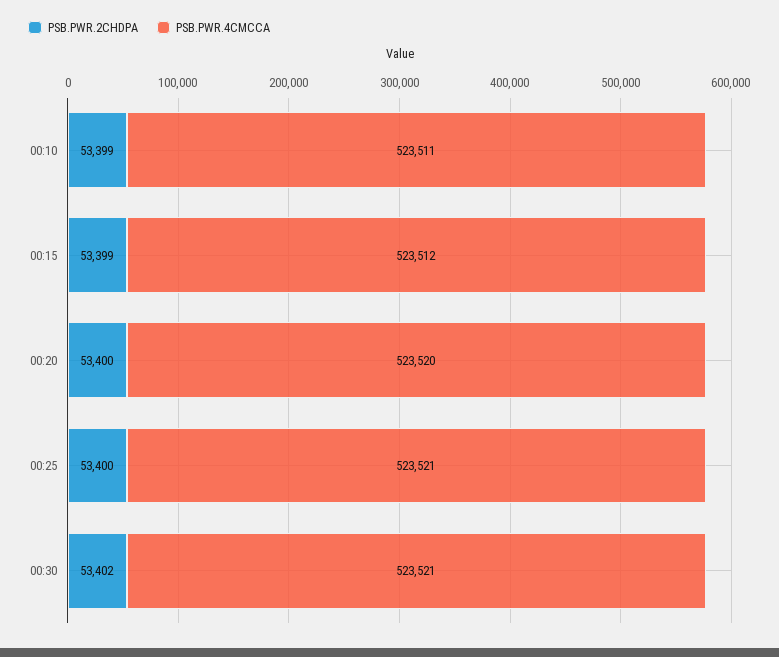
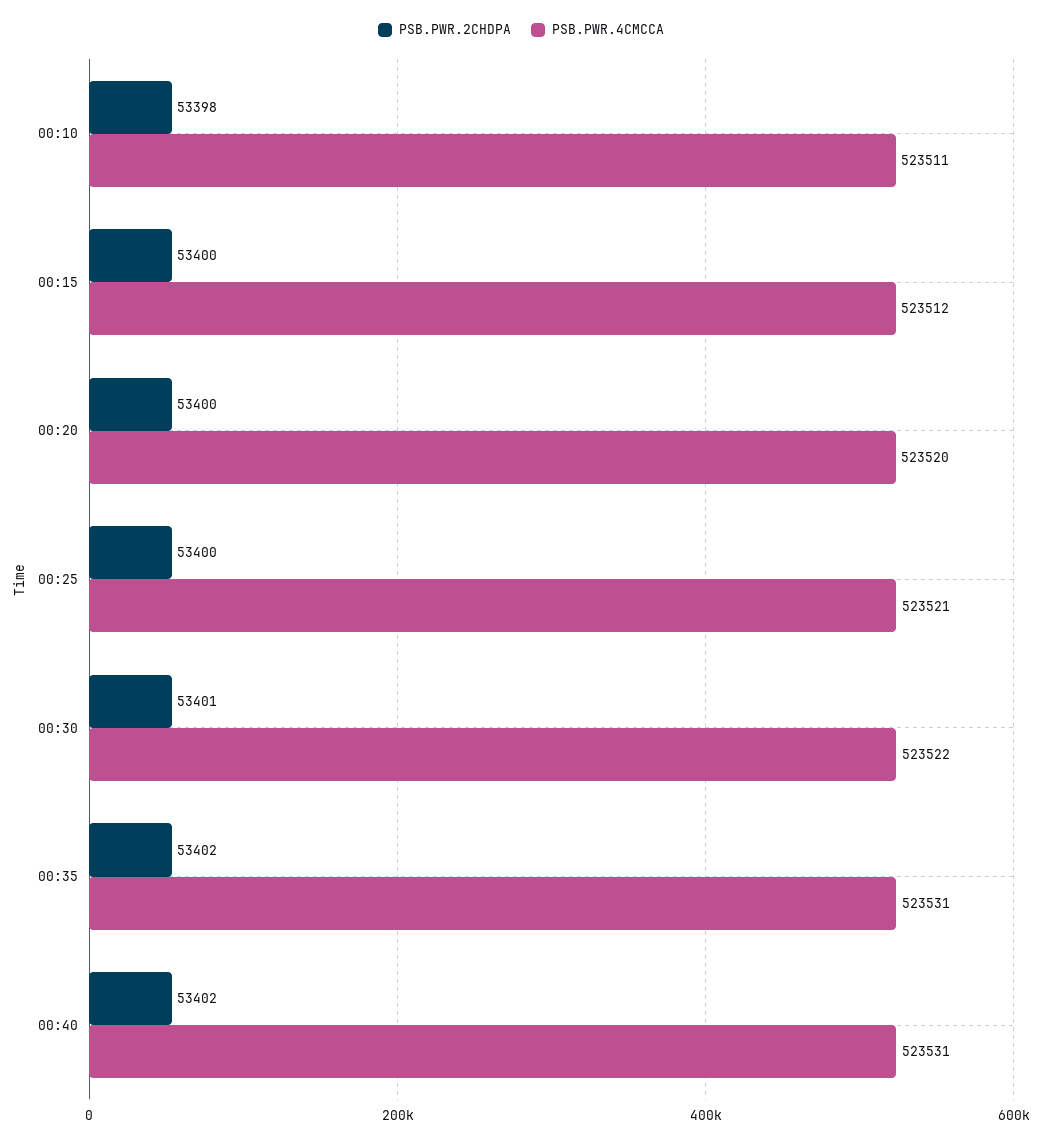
PSB.PWR.2CHDPA, 00:10: 53399 -> 53398
PSB.PWR.2CHDPA, 00:15: 53399 -> 53400
PSB.PWR.2CHDPA, 00:30: 53402 -> 53401
PSB.PWR.4CMCCA, 00:30: 523521 -> 523522
PSB.PWR.2CHDPA, 00:35: none -> 53402
PSB.PWR.4CMCCA, 00:35: none -> 523531
PSB.PWR.2CHDPA, 00:40: none -> 53402
PSB.PWR.4CMCCA, 00:40: none -> 523531

